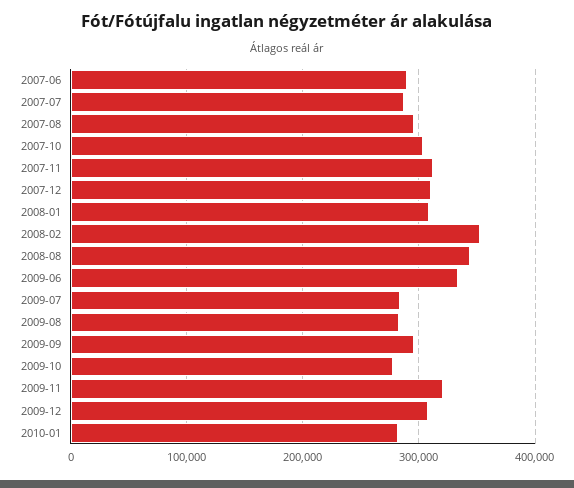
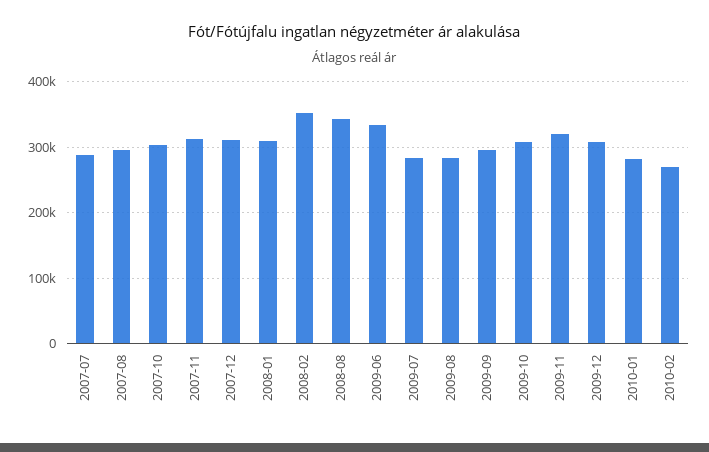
2007-06: 290000 -> none
2009-10: 280000 -> 310000
2010-02: none -> 270000

